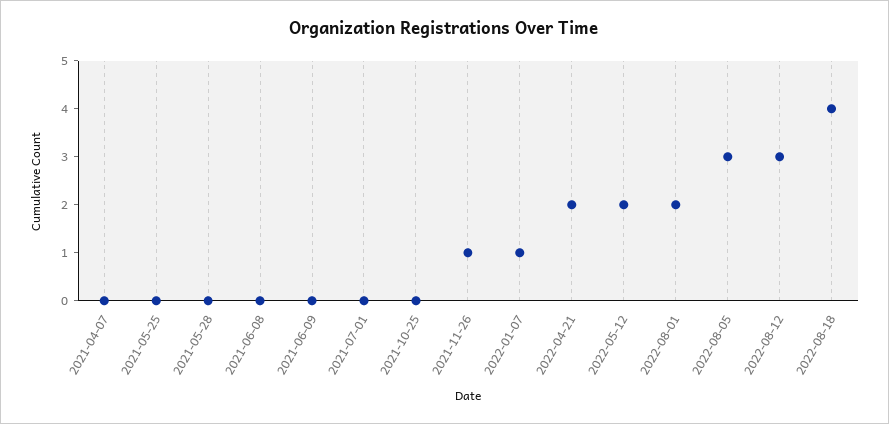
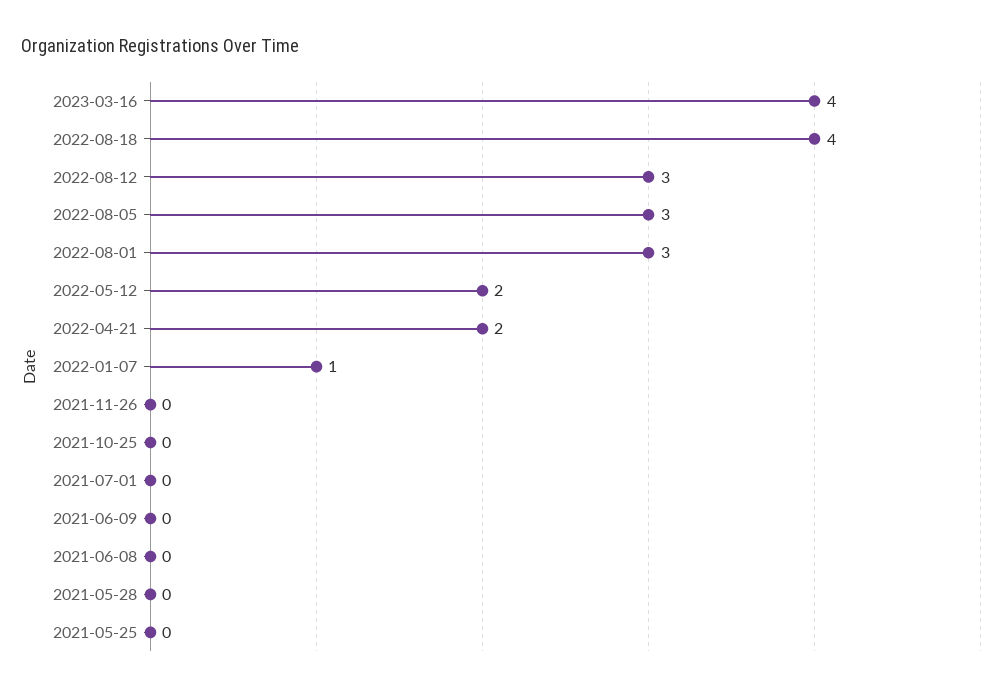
2021-04-07: 0 -> none
2021-11-26: 1 -> 0
2022-08-01: 2 -> 3
2023-03-16: none -> 4

